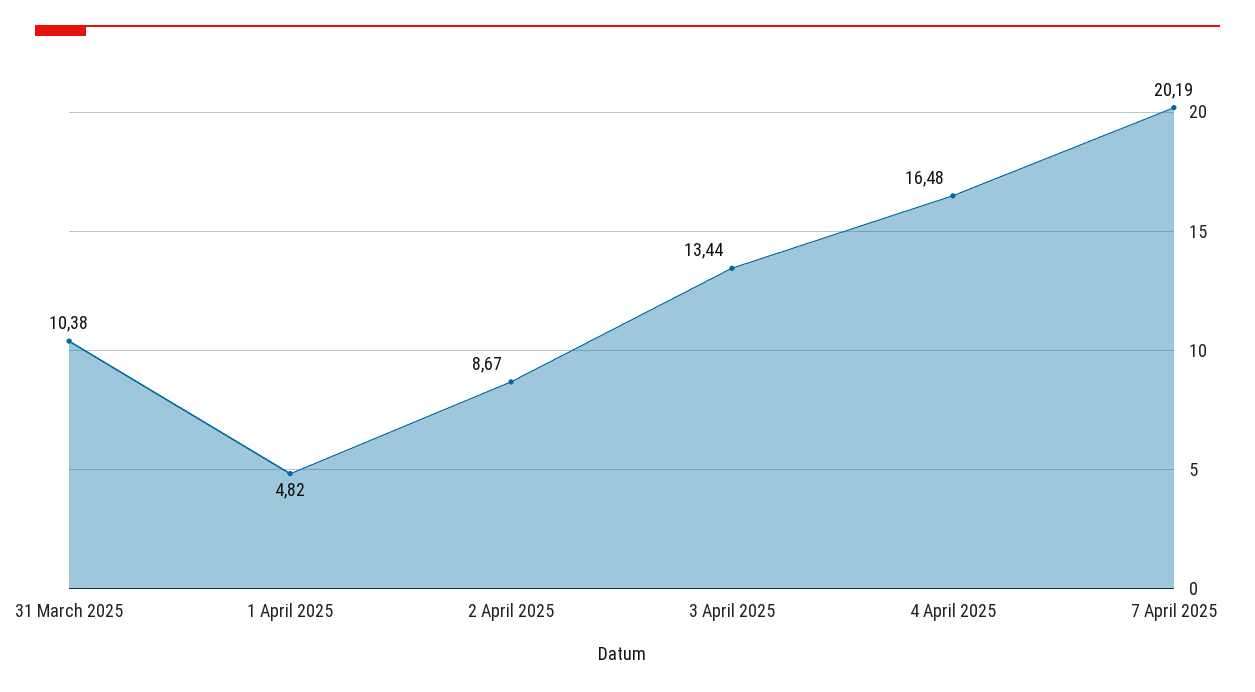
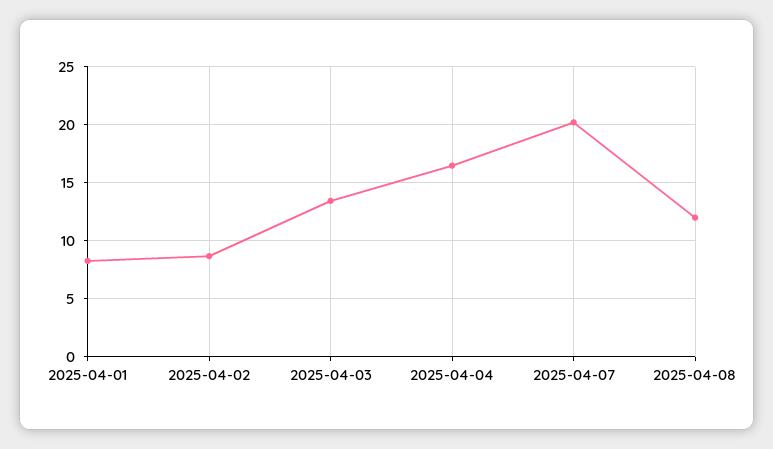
31 March 2025: 10.38 -> none
1 April 2025: 4.82 -> 8
2025-04-08: none -> 12

